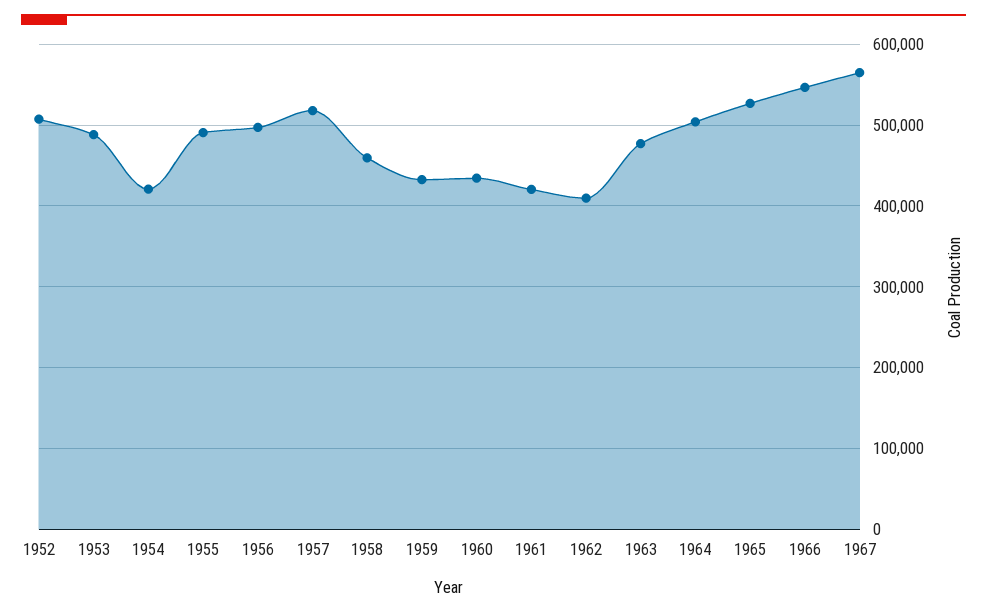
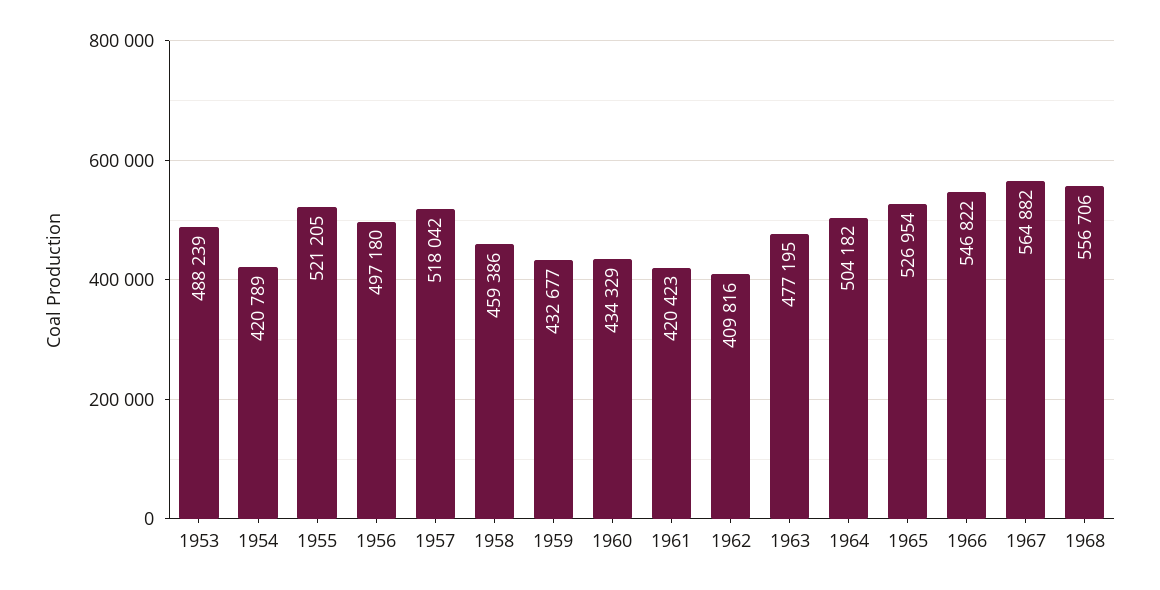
1952: 510000 -> none
1955: 490000 -> 521205
1968: none -> 556706

